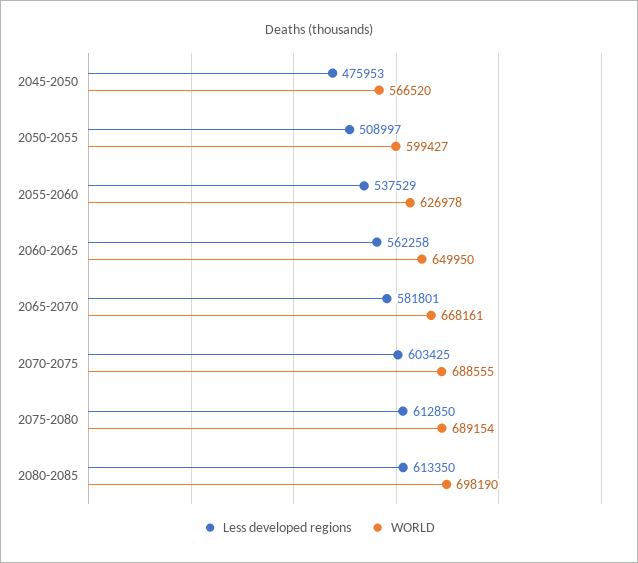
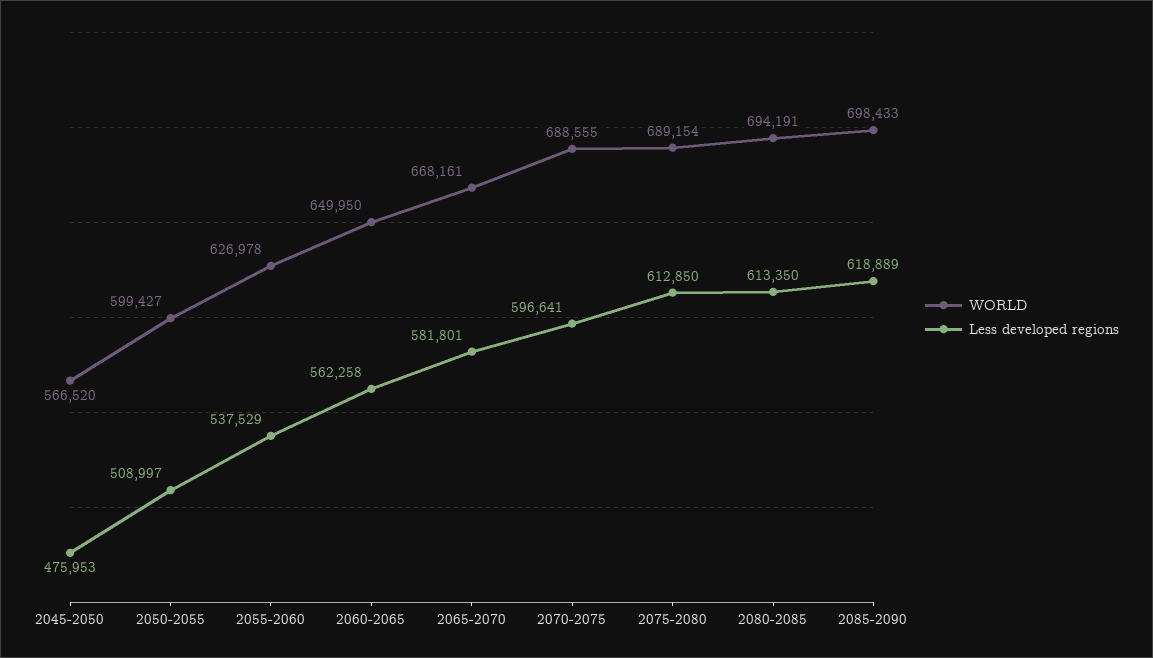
Less developed regions, 2070-2075: 603425 -> 596641
WORLD, 2080-2085: 698190 -> 694191
WORLD, 2085-2090: none -> 698433
Less developed regions, 2085-2090: none -> 618889

